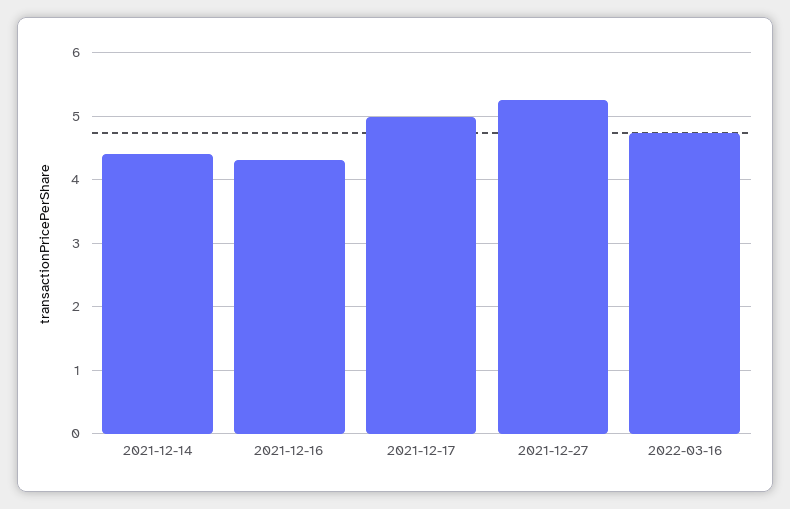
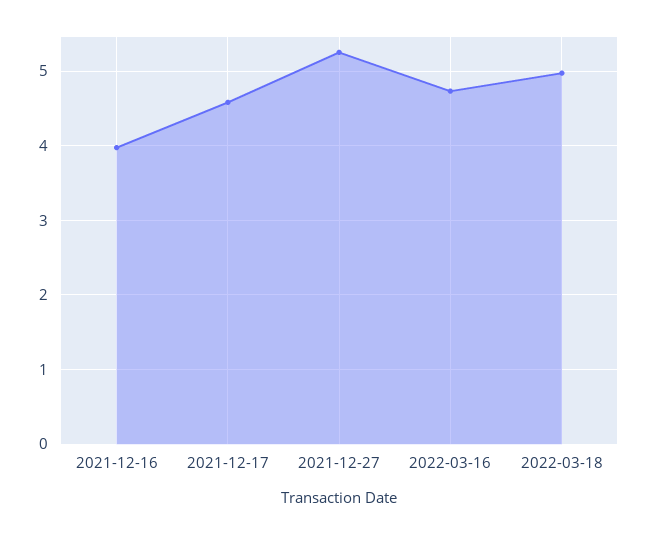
2021-12-14: 4.4 -> none
2021-12-16: 4.3 -> 4
2021-12-17: 5 -> 4.6
2022-03-18: none -> 5

